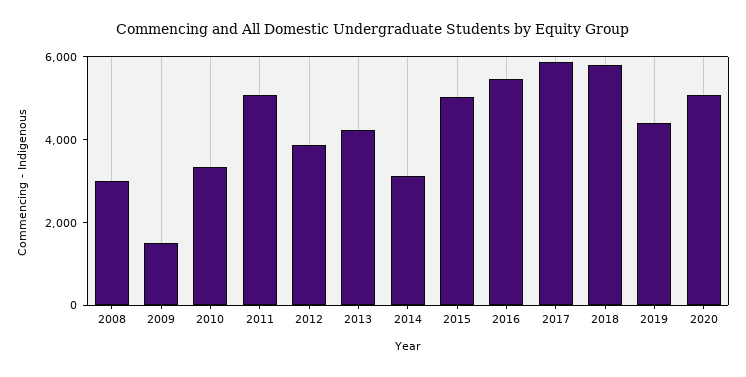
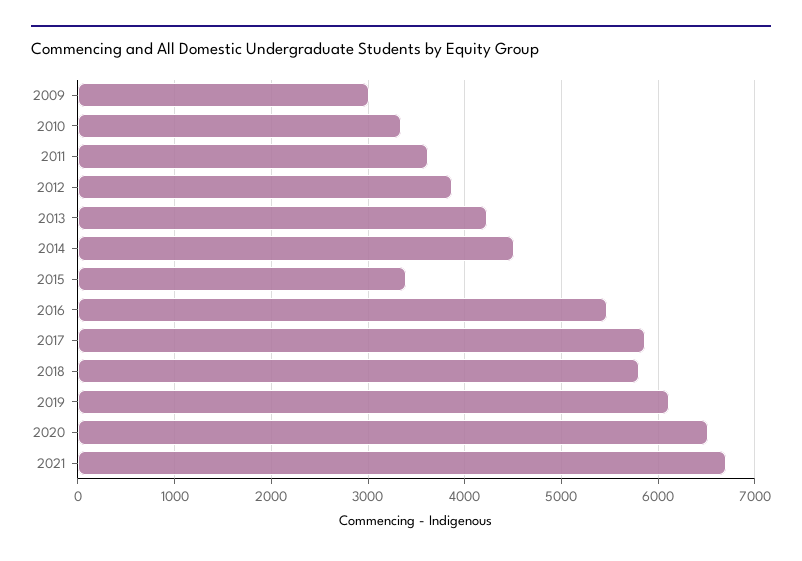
2008: 3000 -> none
2009: 1500 -> 3000
2011: 5000 -> 3600
2014: 3000 -> 4500
2015: 5000 -> 3400
2019: 4500 -> 6100
2020: 5000 -> 6500
2021: none -> 6700

